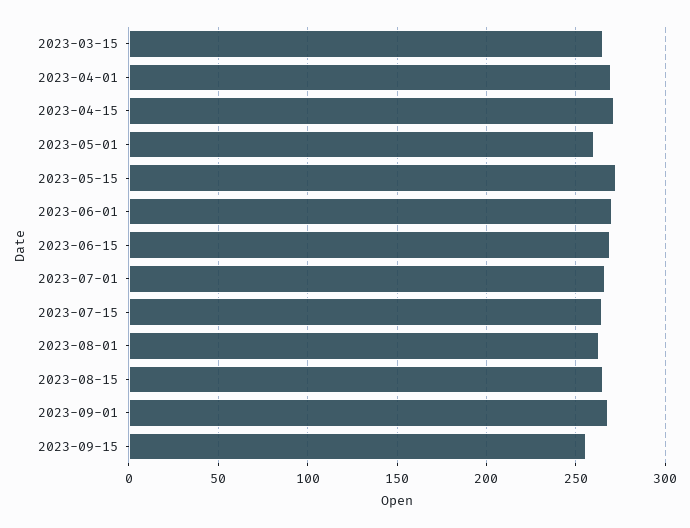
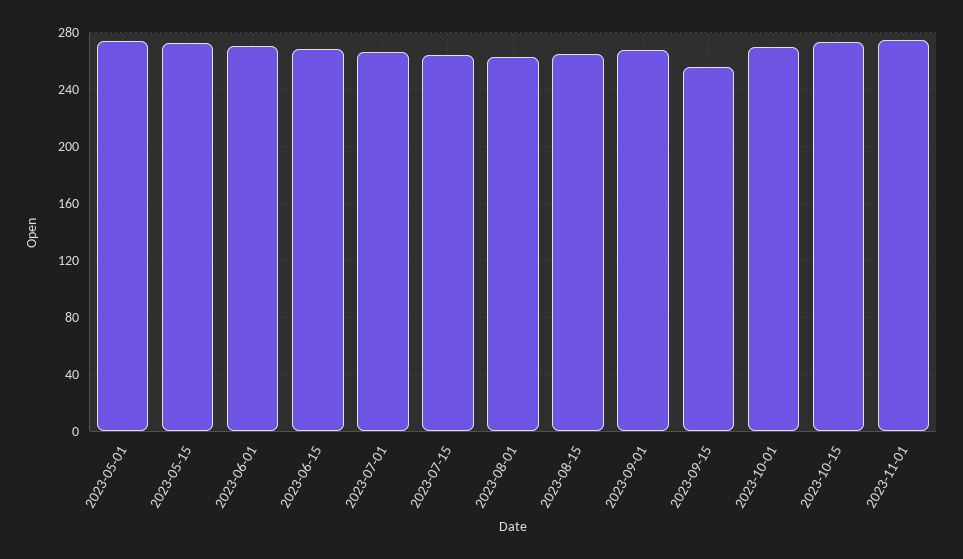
2023-03-15: 265 -> none
2023-04-01: 270 -> none
2023-04-15: 270 -> none
2023-05-01: 260 -> 275
2023-10-01: none -> 270
2023-10-15: none -> 275
2023-11-01: none -> 275

